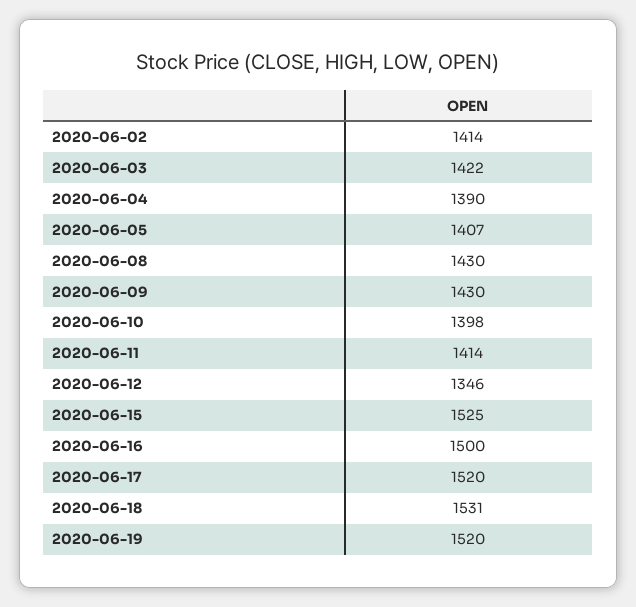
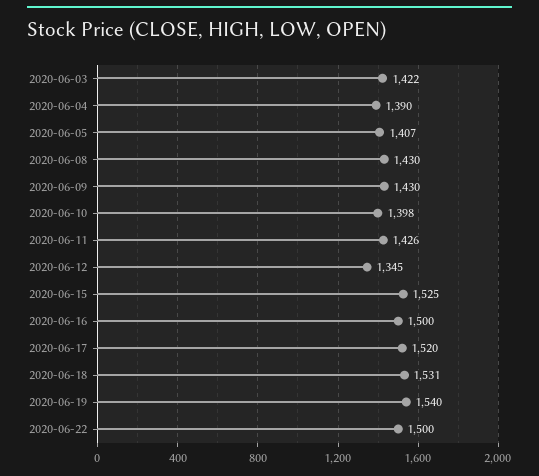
2020-06-02: 1414 -> none
2020-06-11: 1414 -> 1426
2020-06-12: 1346 -> 1345
2020-06-19: 1520 -> 1540
2020-06-22: none -> 1500

